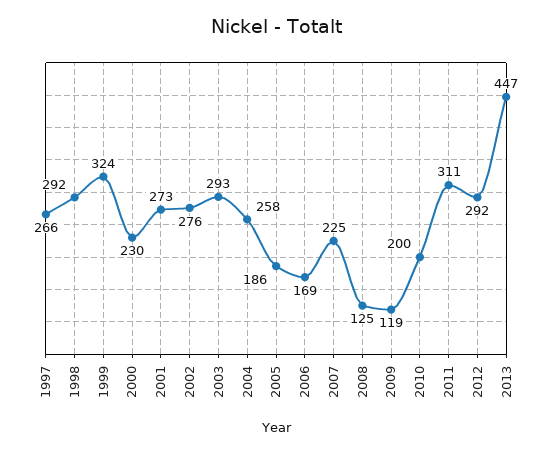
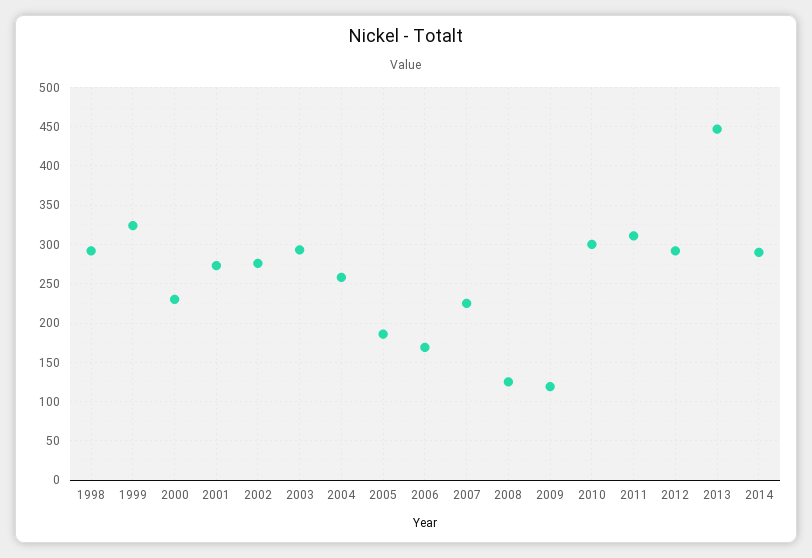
1997: 266 -> none
2010: 200 -> 300
2014: none -> 290

